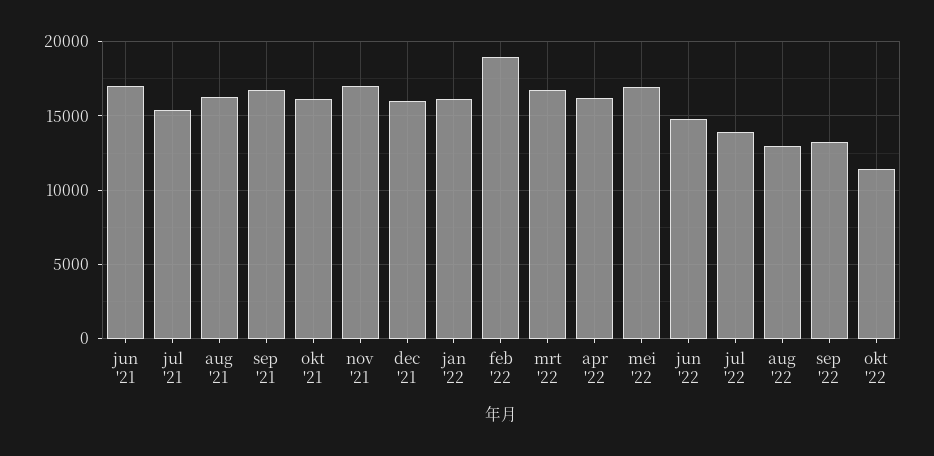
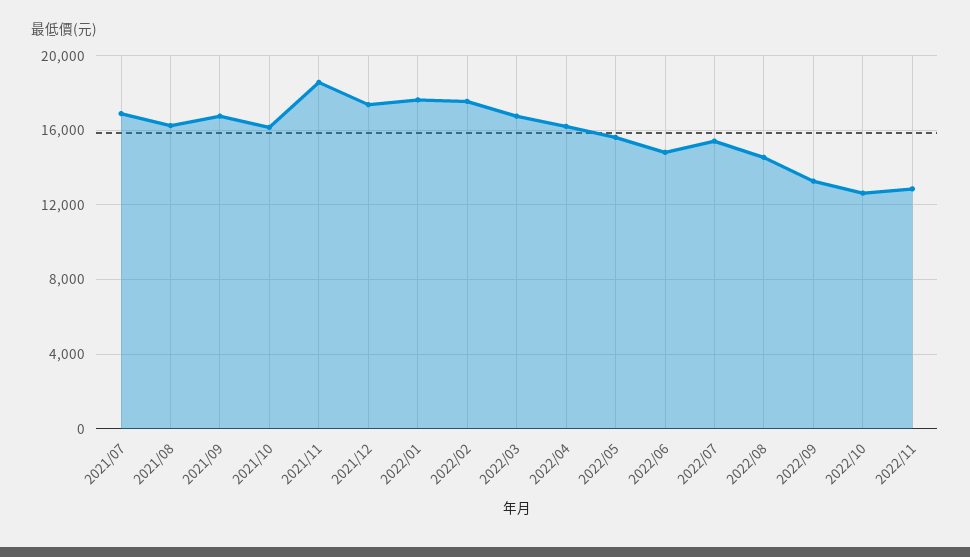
jun '21: 17000 -> none
jul '21: 15500 -> 17000
nov '21: 17000 -> 18500
dec '21: 16000 -> 17500
jan '22: 16000 -> 17500
feb '22: 19000 -> 17500
mei '22: 17000 -> 15500
jul '22: 14000 -> 15500
aug '22: 13000 -> 14500
okt '22: 11500 -> 12500
2022/11: none -> 13000

